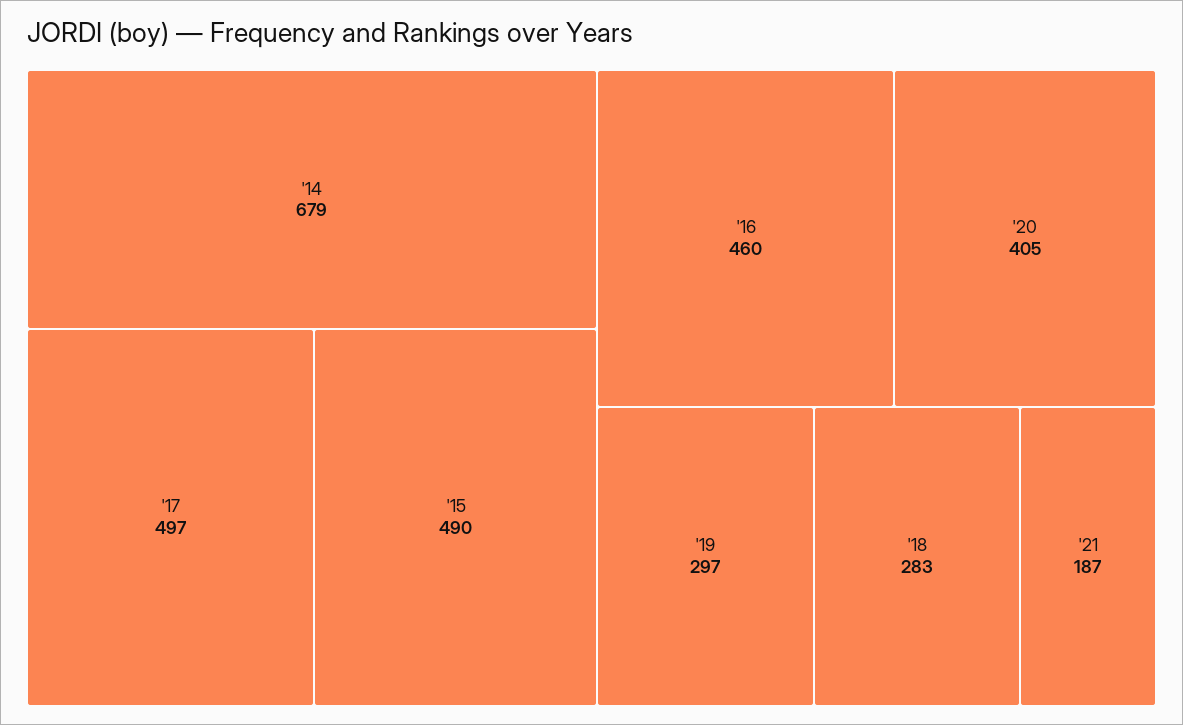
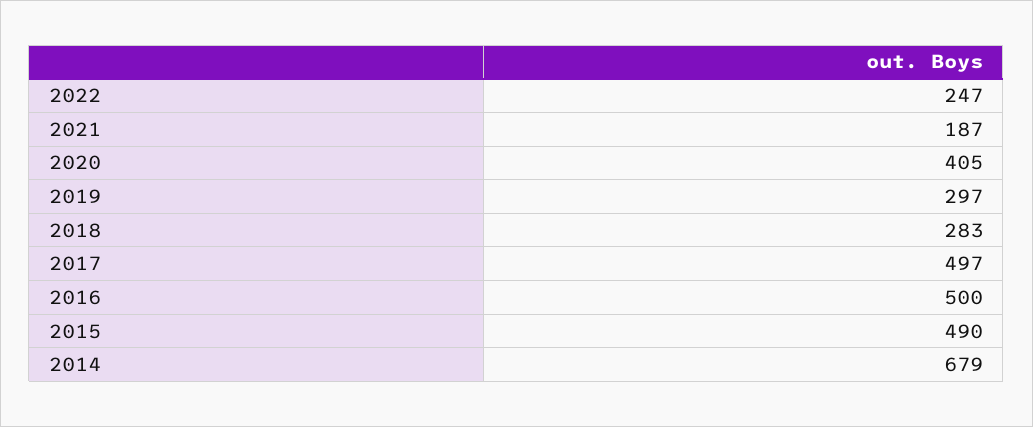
'16: 460 -> 500
2022: none -> 247

